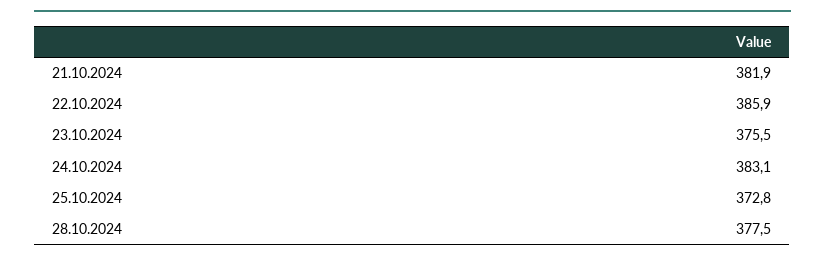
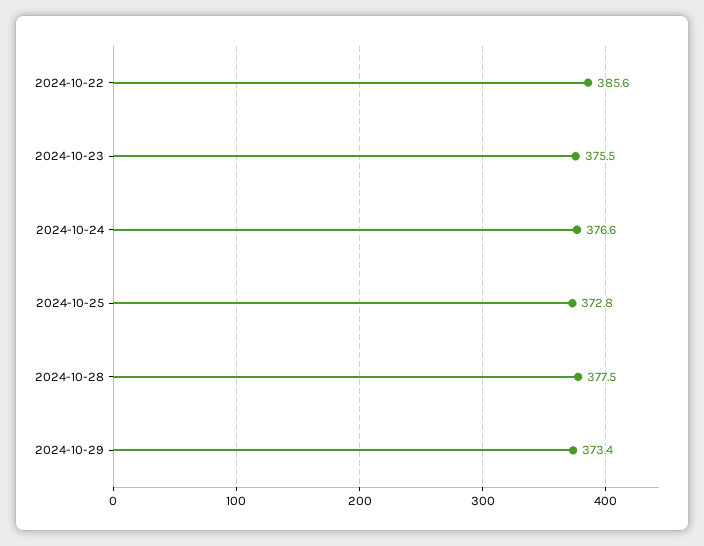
21.10.2024: 381.9 -> none
22.10.2024: 385.9 -> 385.6
24.10.2024: 383.1 -> 376.6
2024-10-29: none -> 373.4

